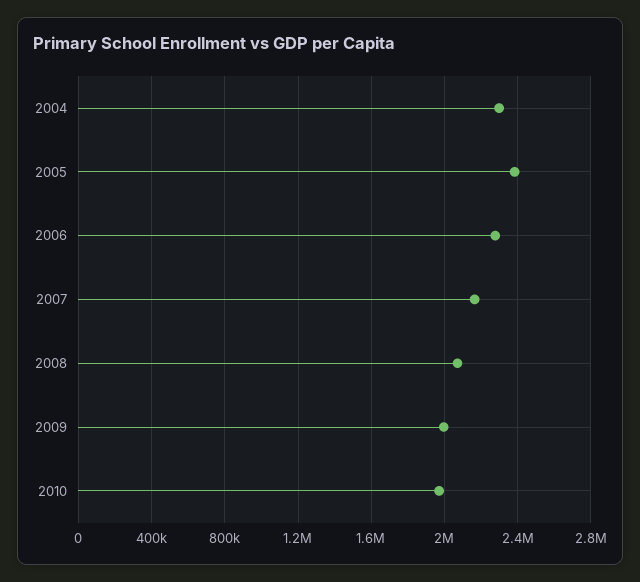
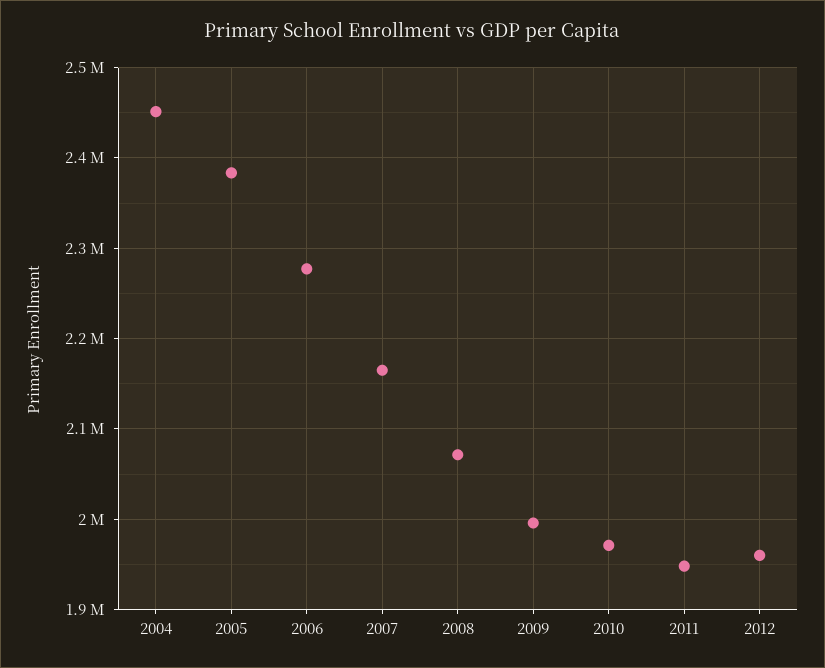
2004: 2300000 -> 2450000
2011: none -> 1950000
2012: none -> 1960000

